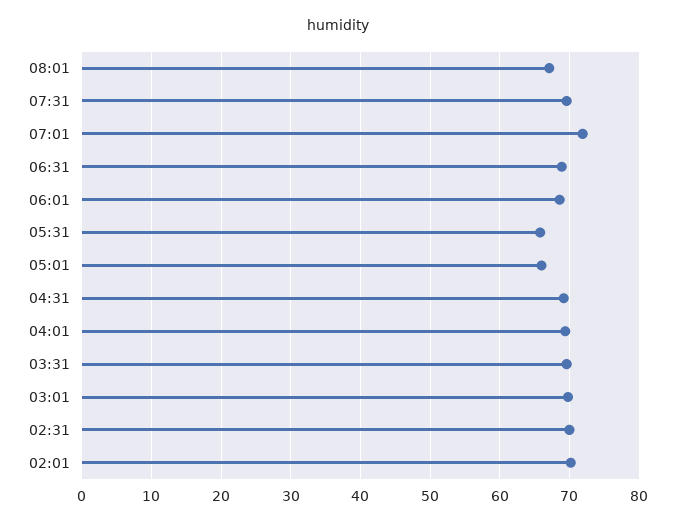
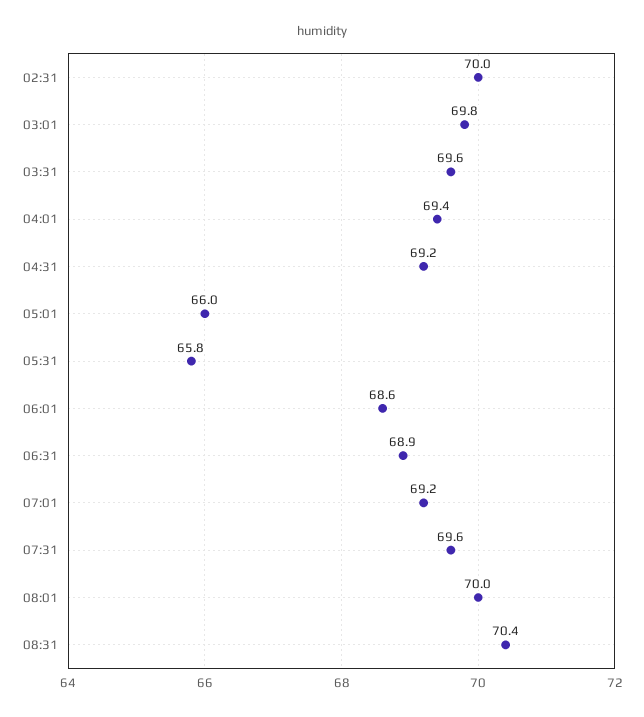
08:01: 67 -> 70
07:01: 72 -> 69.2
02:01: 70 -> none
08:31: none -> 70.4

